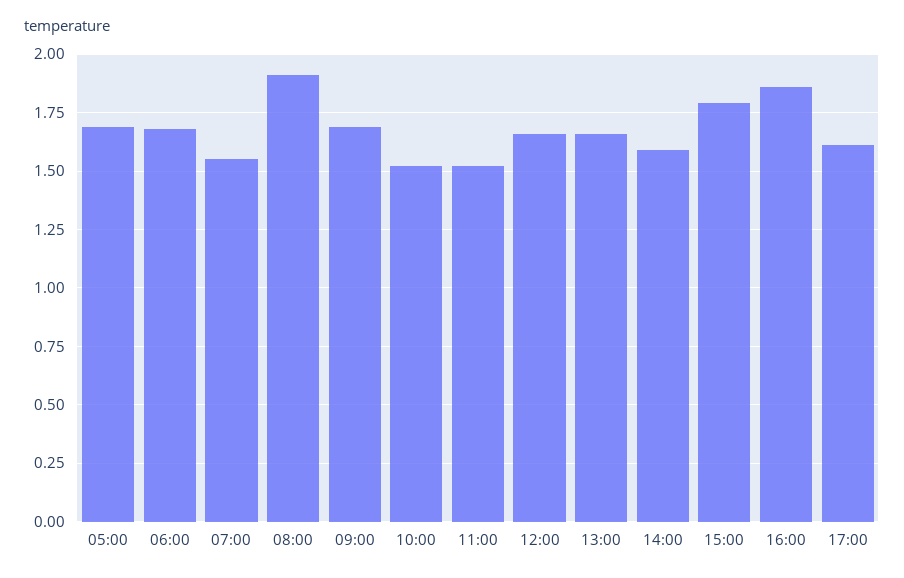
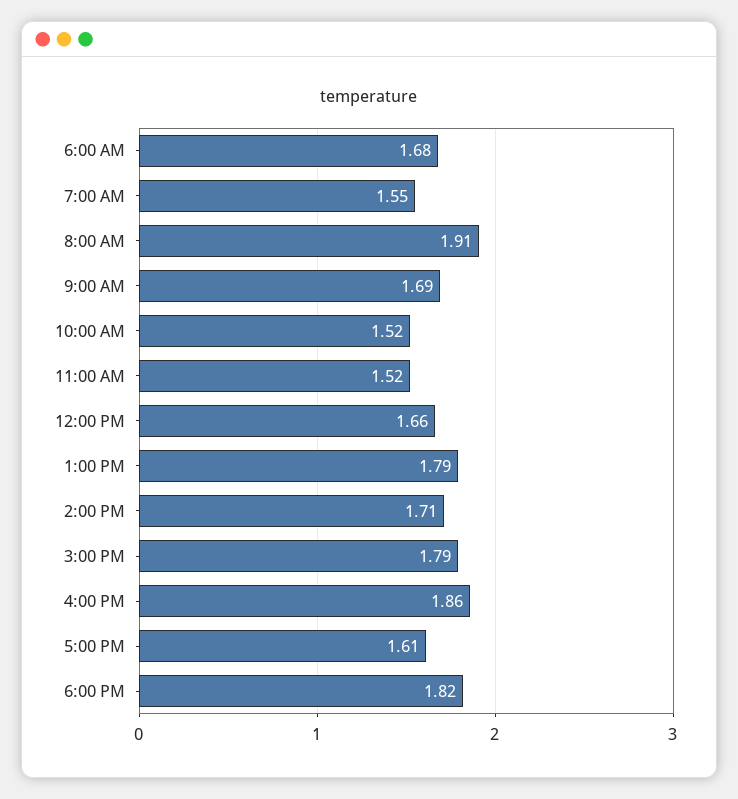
05:00: 1.7 -> none
13:00: 1.65 -> 1.79
14:00: 1.6 -> 1.71
6:00 PM: none -> 1.82

